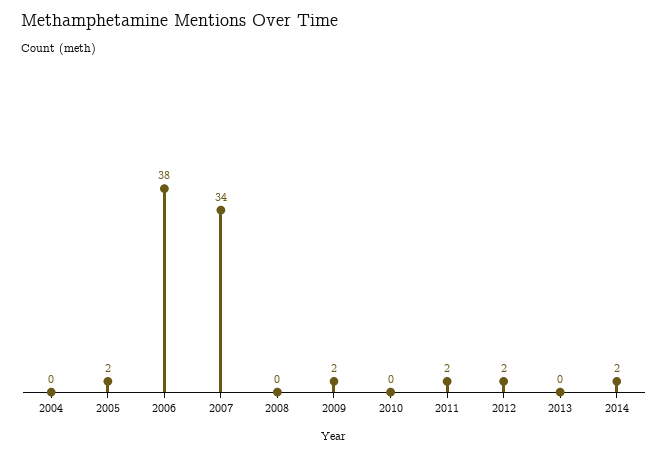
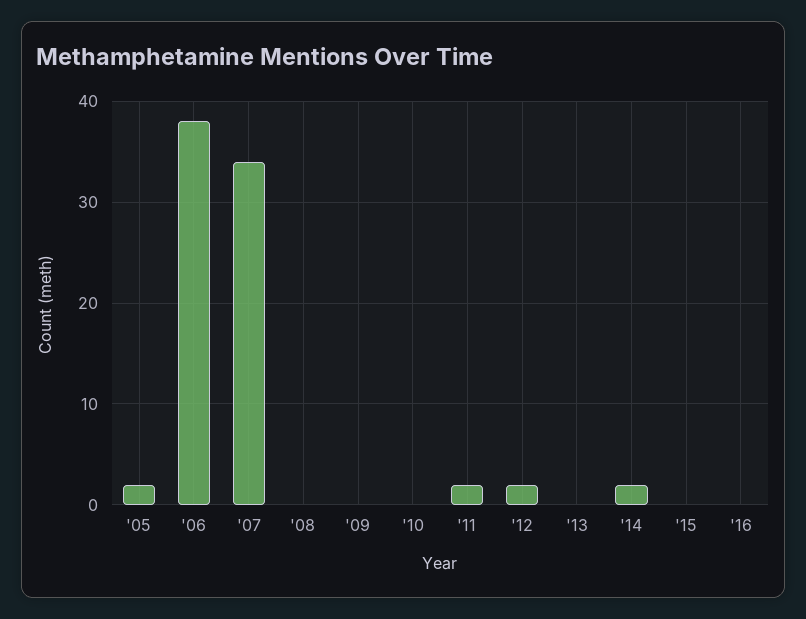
2004: 0 -> none
2009: 2 -> 0
'15: none -> 0
'16: none -> 0

